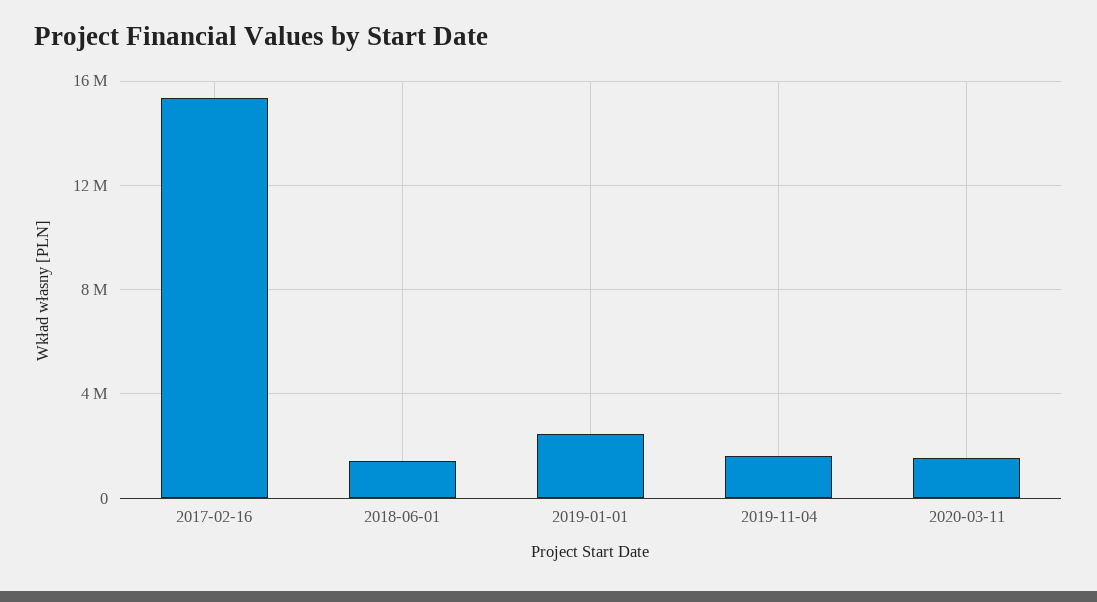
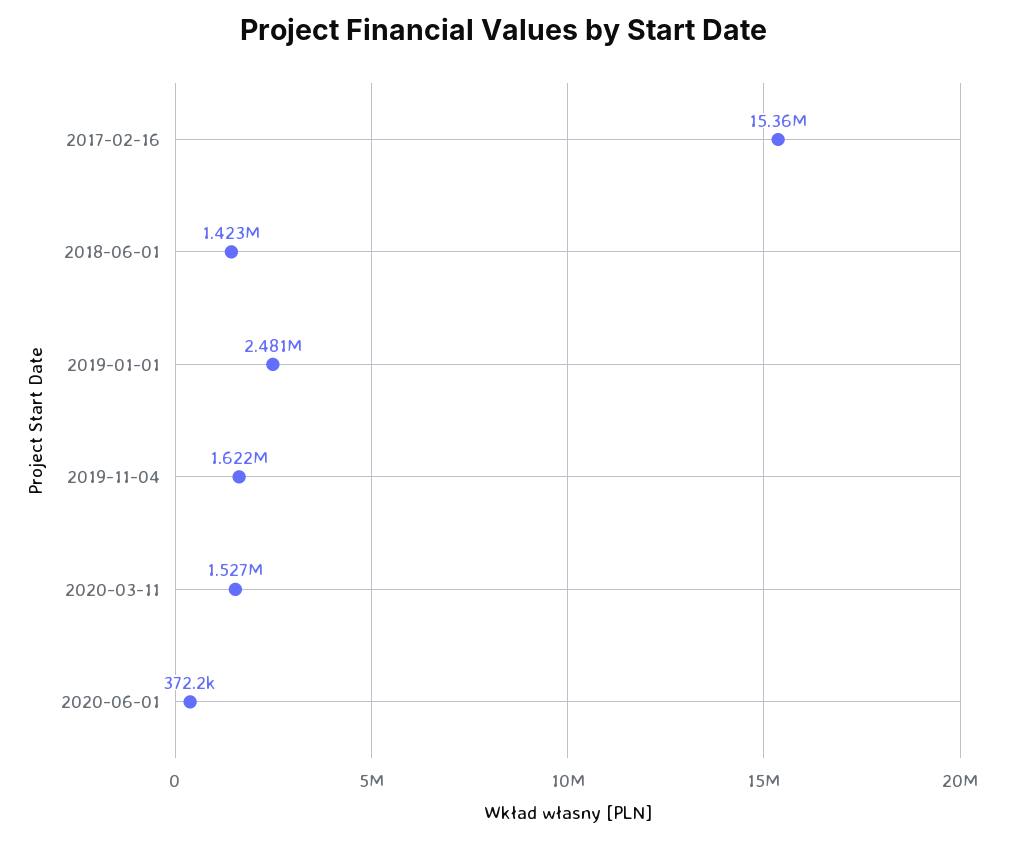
2020-06-01: none -> 372200

